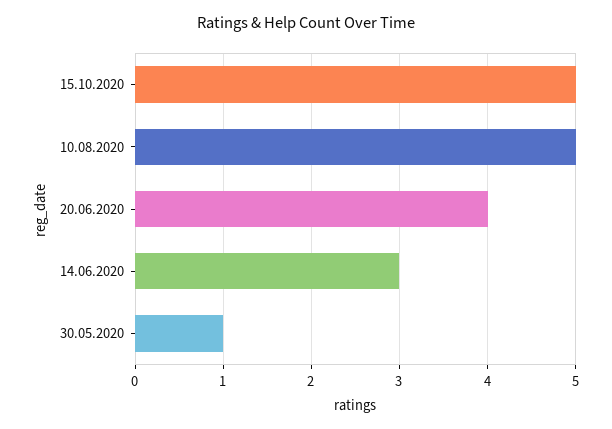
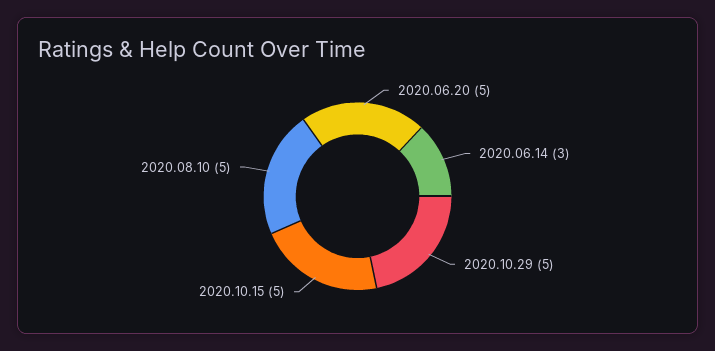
20.06.2020: 4 -> 5
30.05.2020: 1 -> none
2020.10.29: none -> 5

